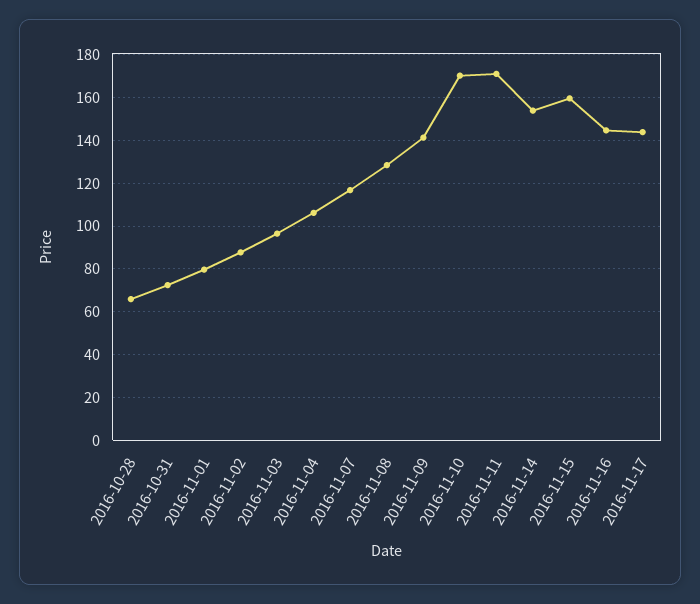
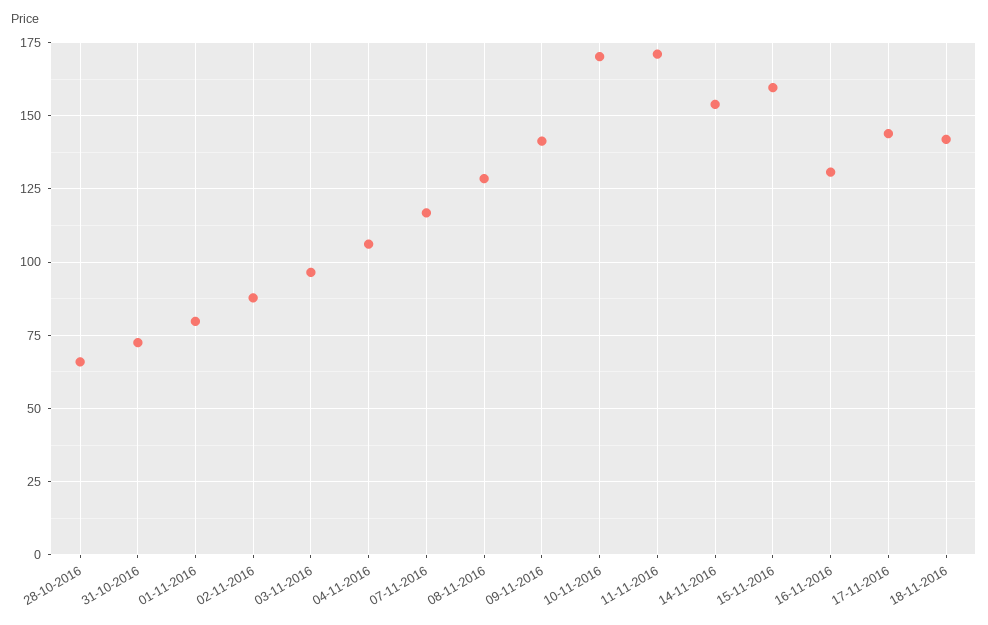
2016-11-16: 145 -> 130
18-11-2016: none -> 142.5

